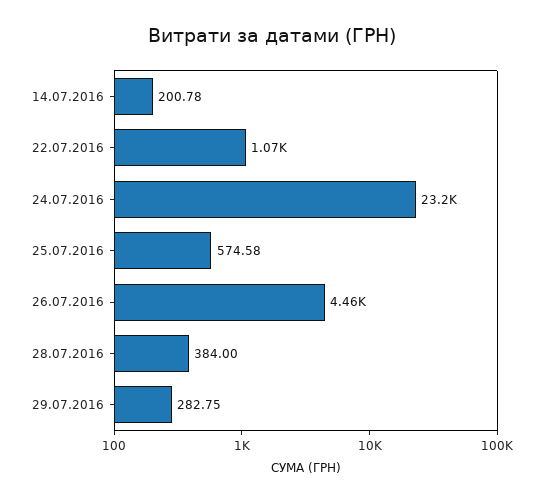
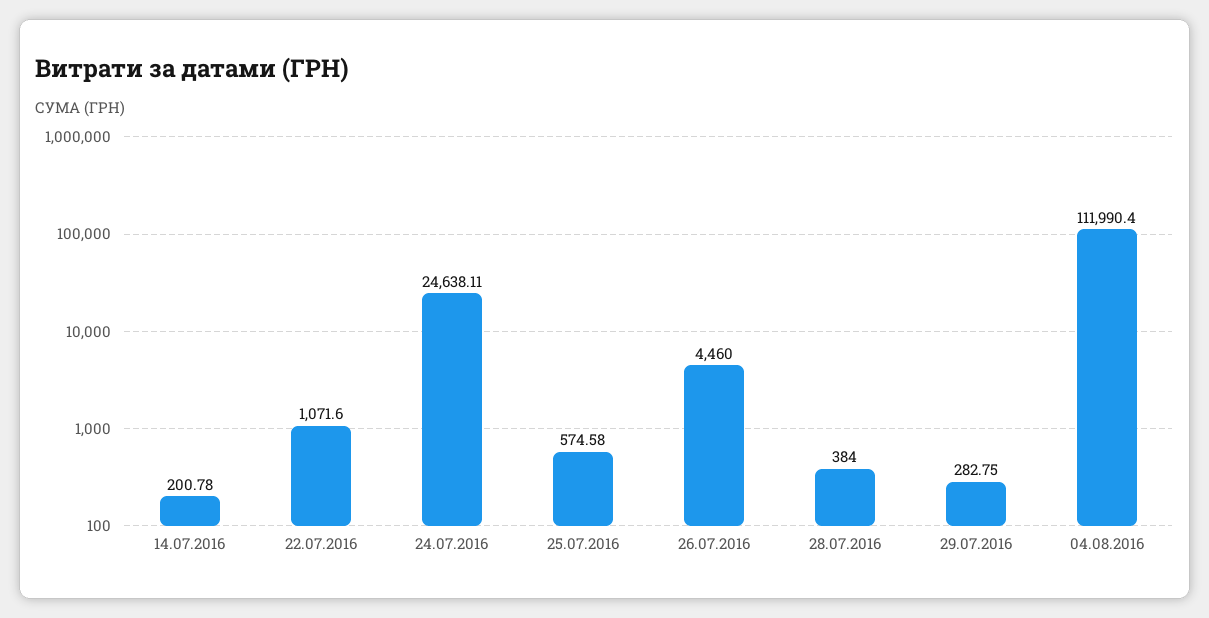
24.07.2016: 23200 -> 24638.11
04.08.2016: none -> 111990.4

